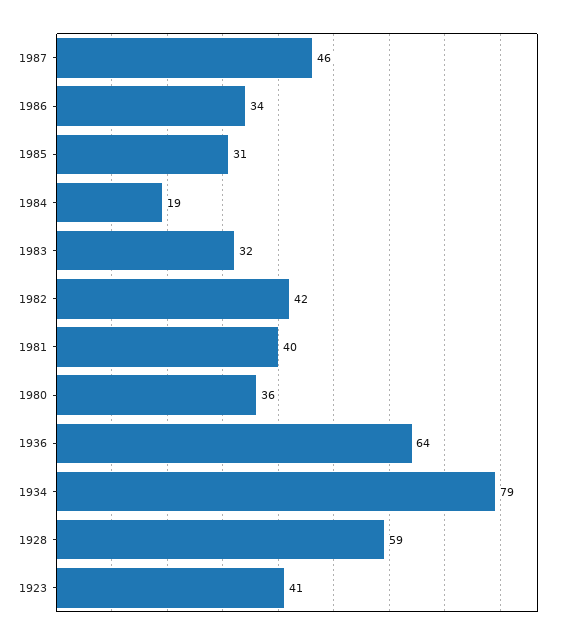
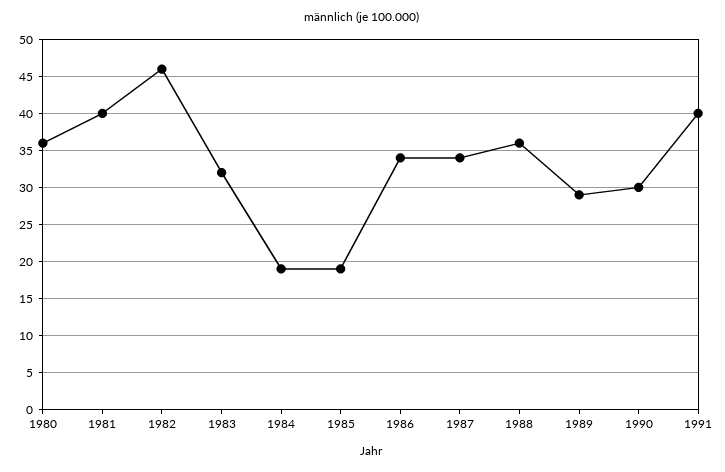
1987: 46 -> 34
1985: 31 -> 19
1982: 42 -> 46
1936: 64 -> none
1934: 79 -> none
1928: 59 -> none
1923: 41 -> none
1988: none -> 36
1989: none -> 29
1990: none -> 30
1991: none -> 40

